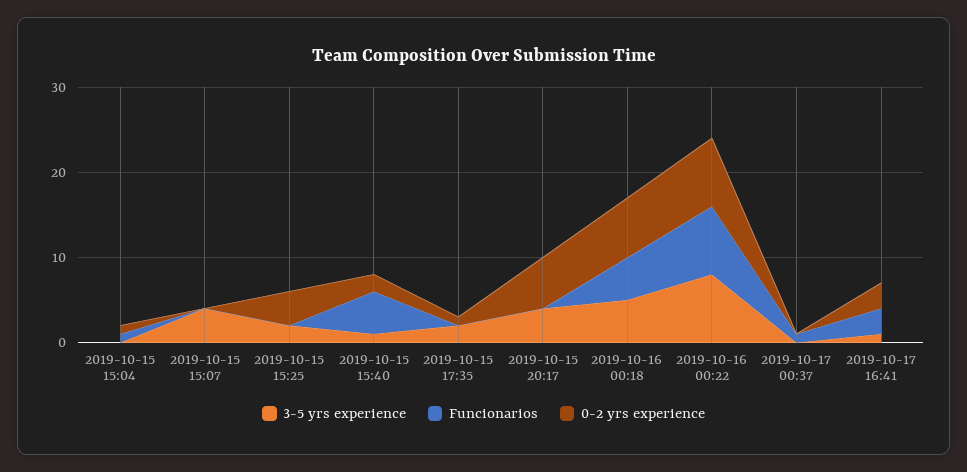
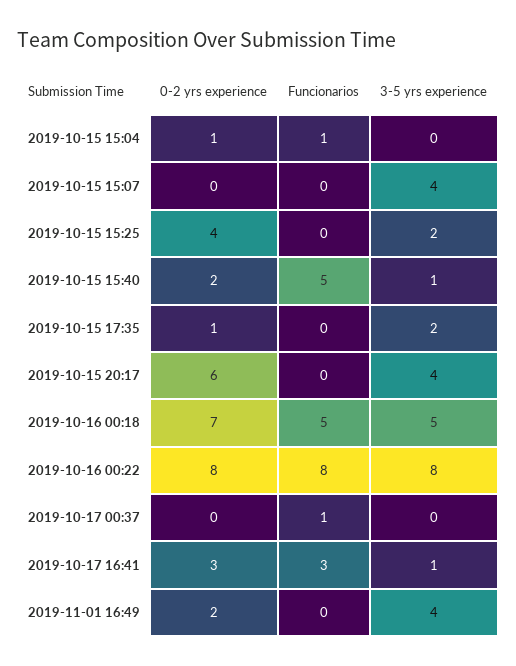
0-2 yrs experience, 2019-11-01 16:49: none -> 2
Funcionarios, 2019-11-01 16:49: none -> 0
3-5 yrs experience, 2019-11-01 16:49: none -> 4

